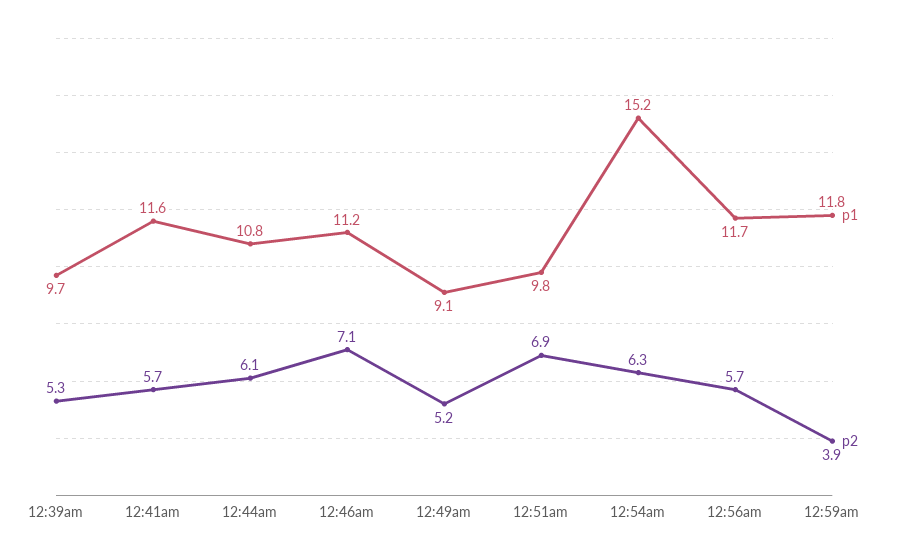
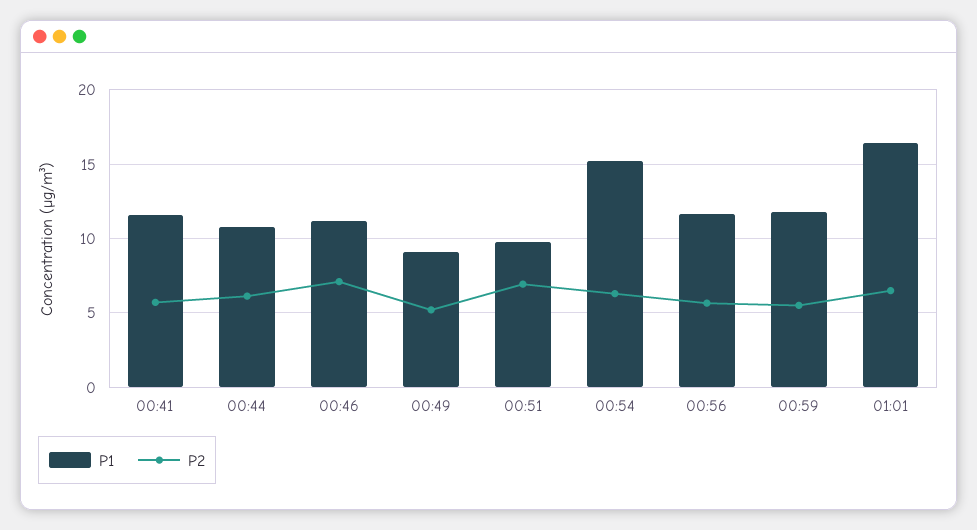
p1, 12:39am: 9.7 -> none
p2, 12:39am: 5.3 -> none
p2, 12:59am: 3.9 -> 5.5
p1, 01:01: none -> 16.5
p2, 01:01: none -> 6.5

